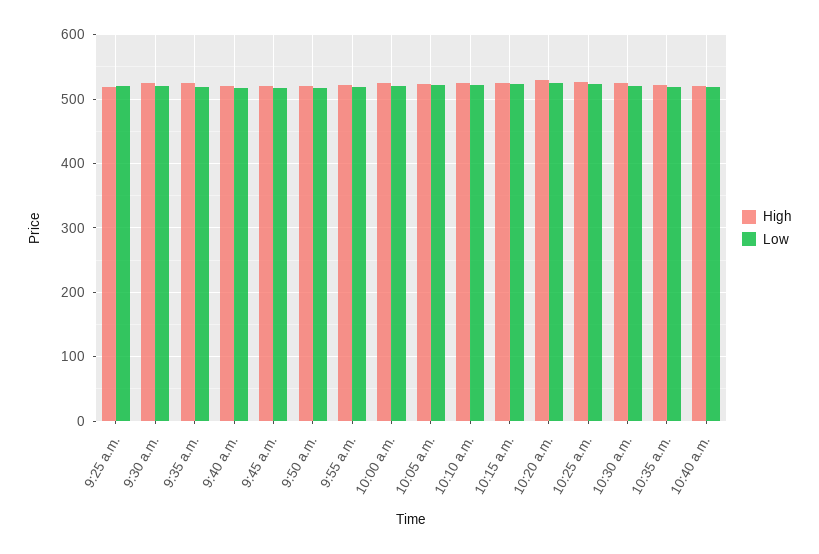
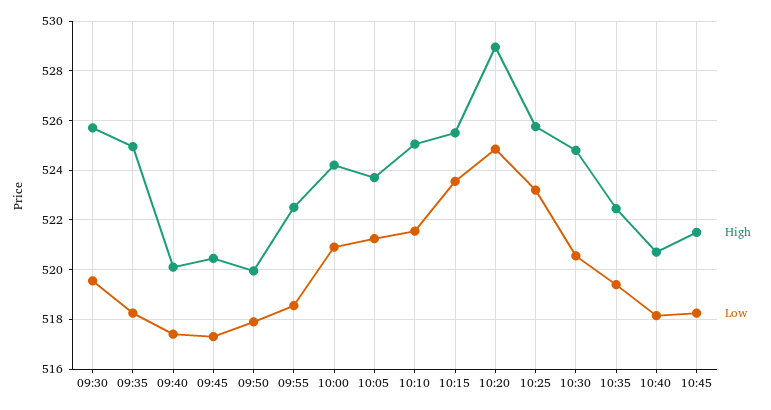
High, 9:25 a.m.: 520 -> none
Low, 9:25 a.m.: 520 -> none
High, 10:45: none -> 521.5
Low, 10:45: none -> 518.25

